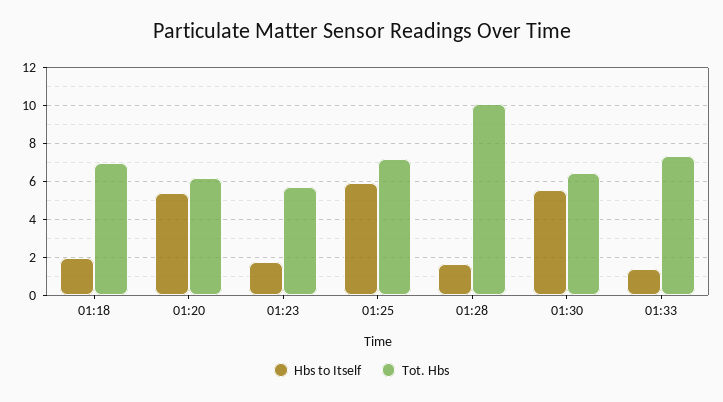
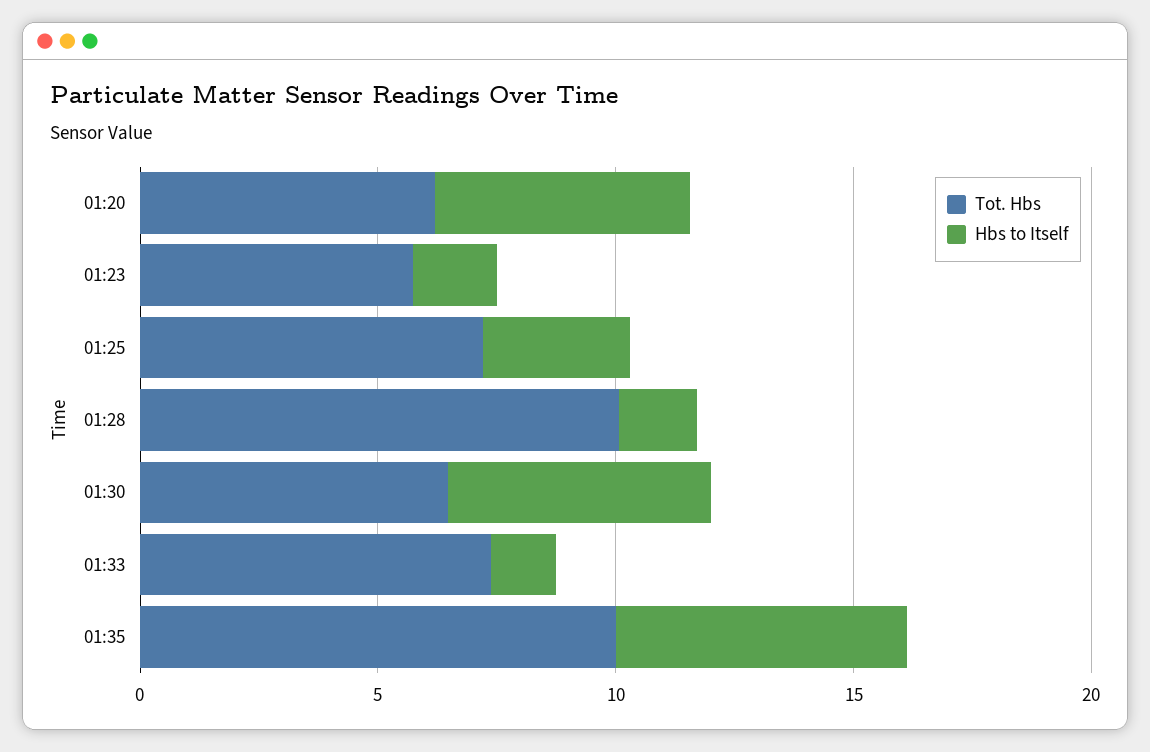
Hbs to Itself, 01:18: 2 -> none
Tot. Hbs, 01:18: 7 -> none
Hbs to Itself, 01:25: 6 -> 3
Tot. Hbs, 01:35: none -> 10
Hbs to Itself, 01:35: none -> 6

